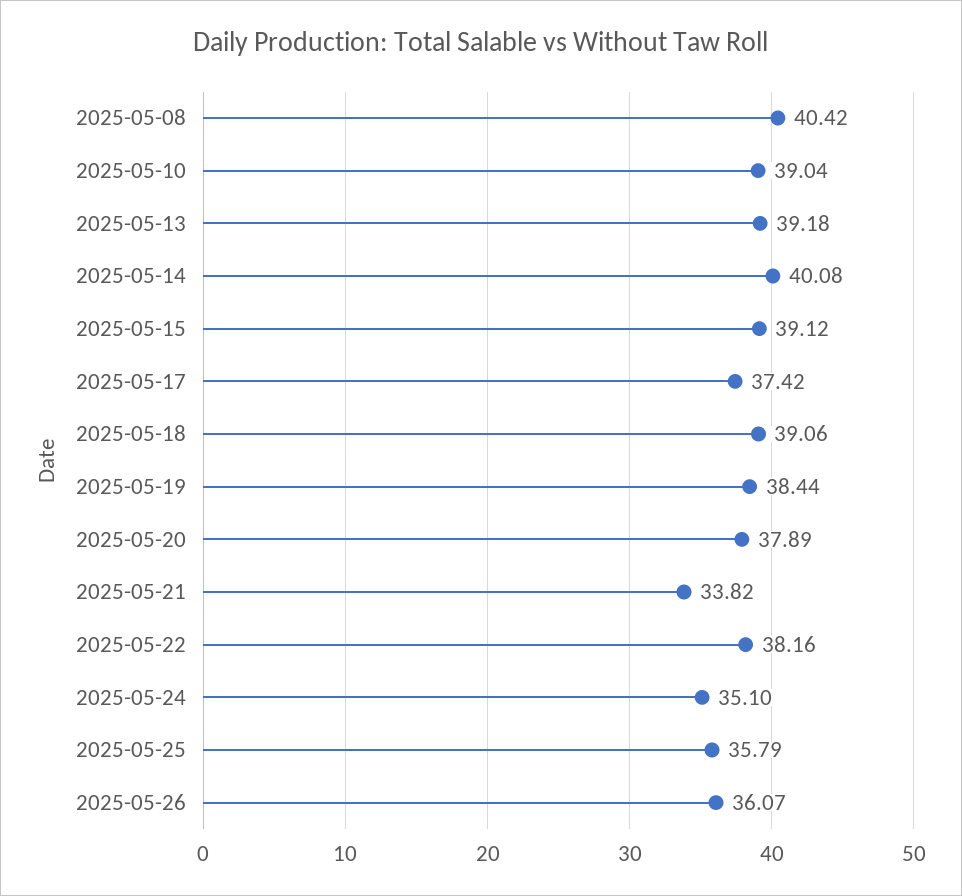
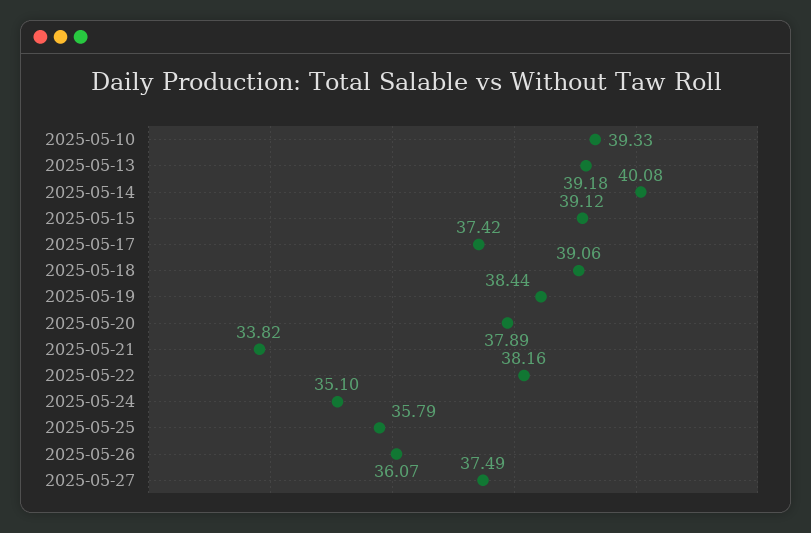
2025-05-08: 40.42 -> none
2025-05-10: 39.04 -> 39.33
2025-05-27: none -> 37.49

